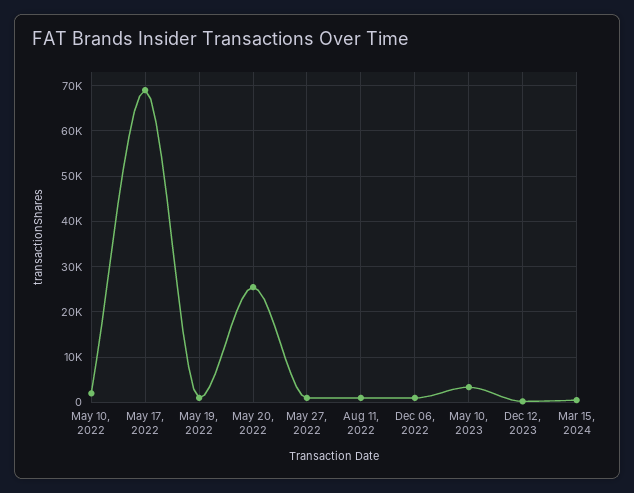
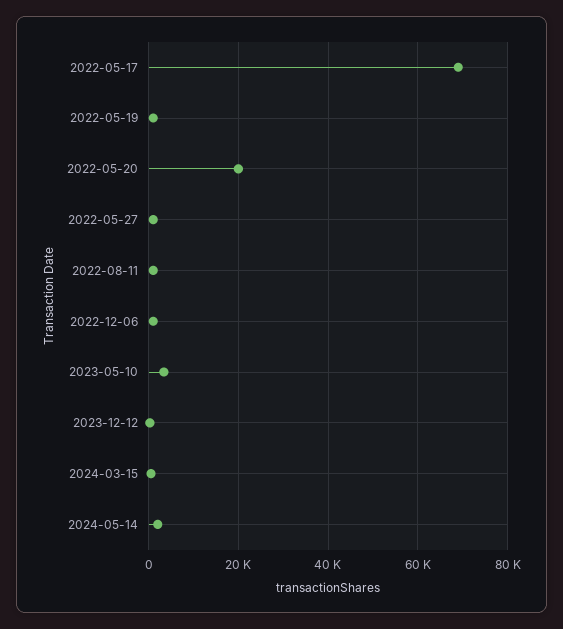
May 10, 2022: 2000 -> none
May 20, 2022: 26000 -> 20000
2024-05-14: none -> 2000

